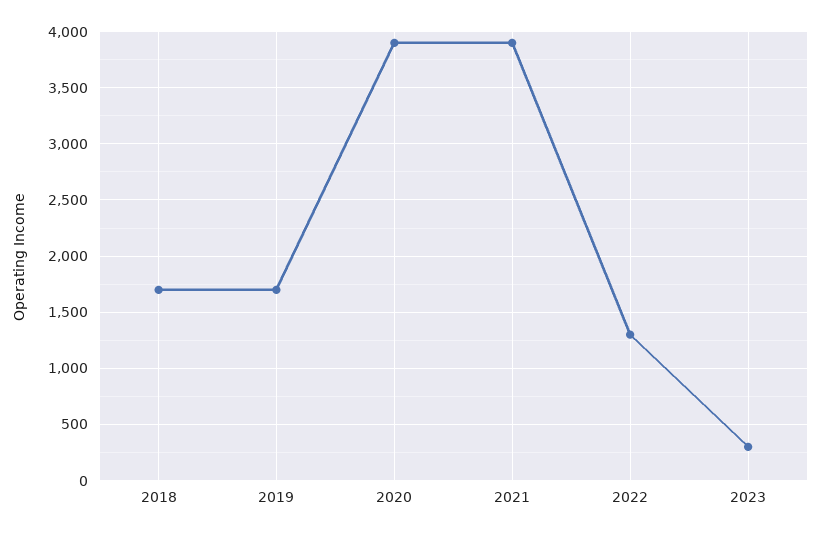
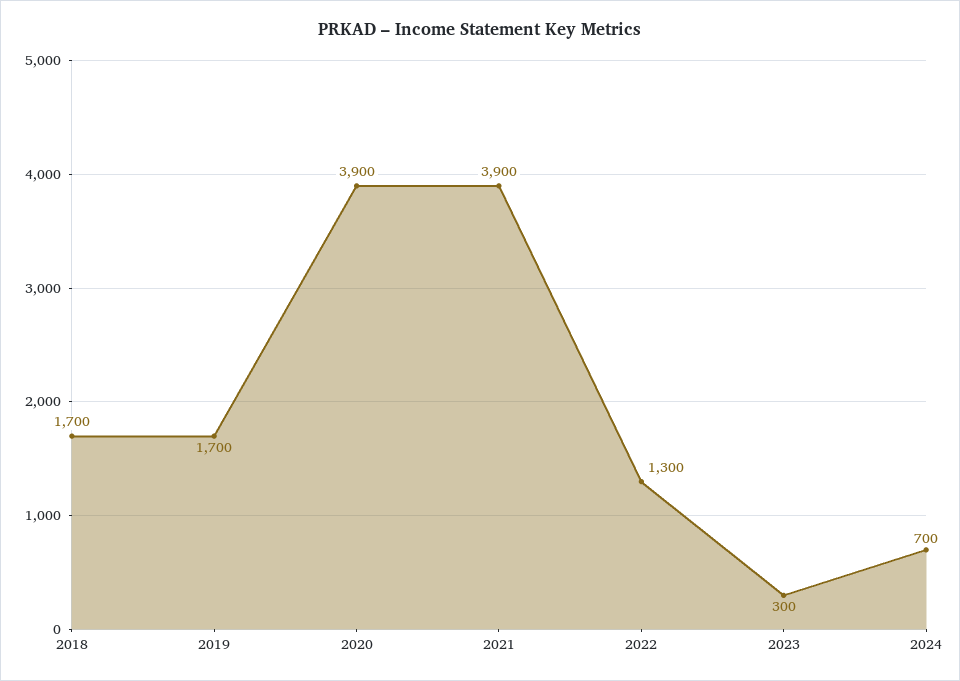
2024: none -> 700

